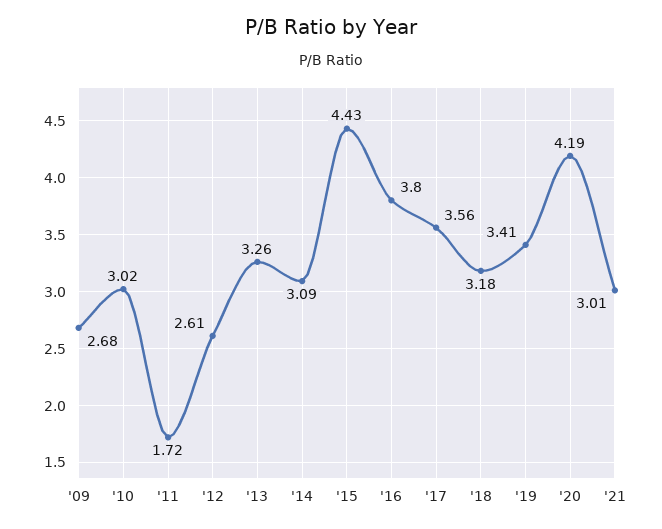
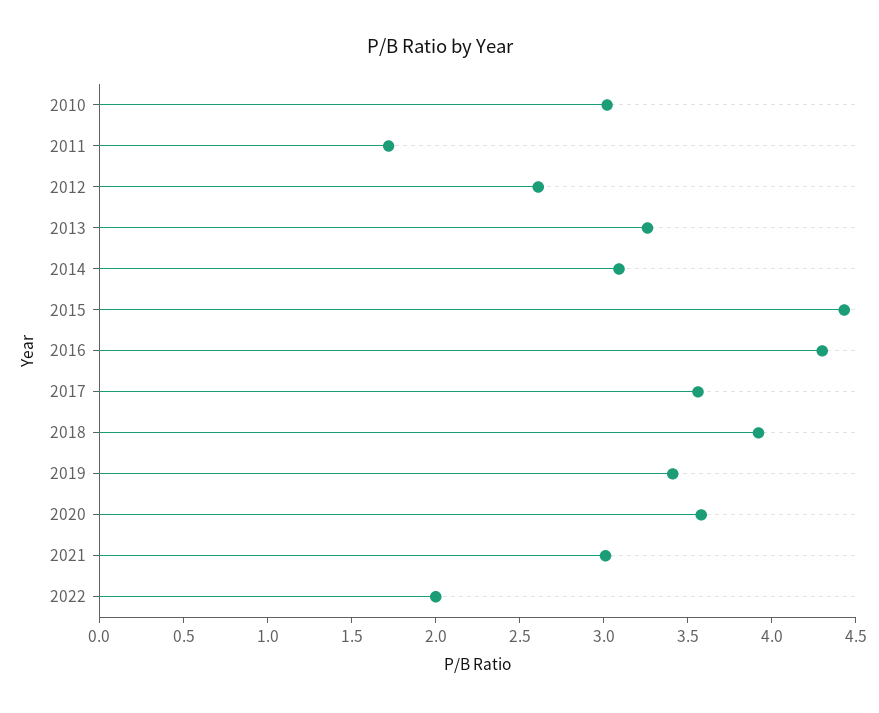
'09: 2.68 -> none
'16: 3.8 -> 4.3
'18: 3.18 -> 3.9
'20: 4.19 -> 3.6
2022: none -> 2

